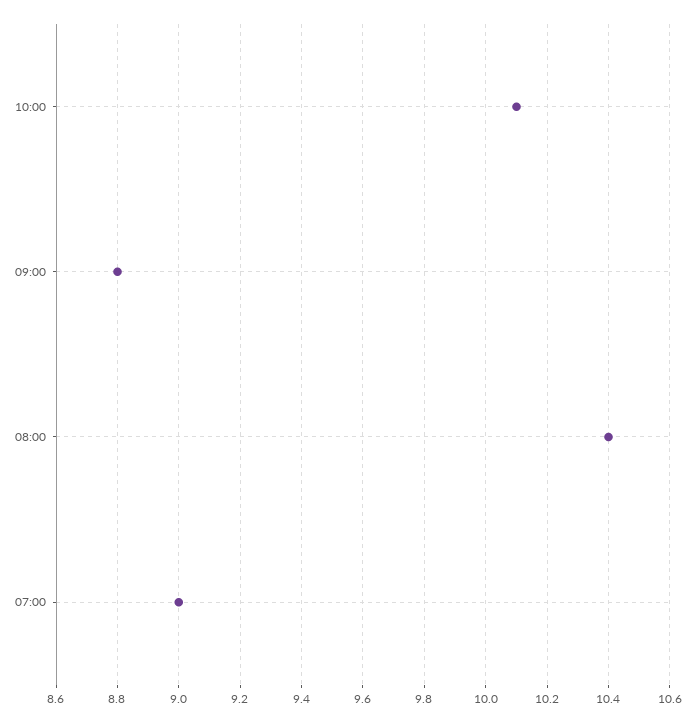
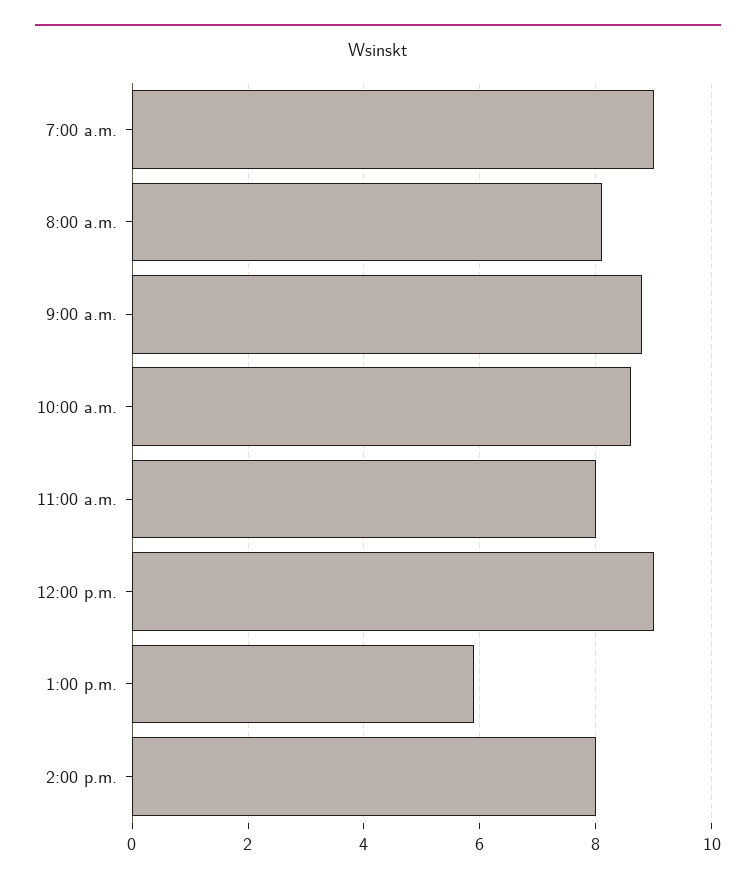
10:00: 10.1 -> 8.5
08:00: 10.4 -> 8
11:00 a.m.: none -> 8
12:00 p.m.: none -> 9
1:00 p.m.: none -> 6
2:00 p.m.: none -> 8

